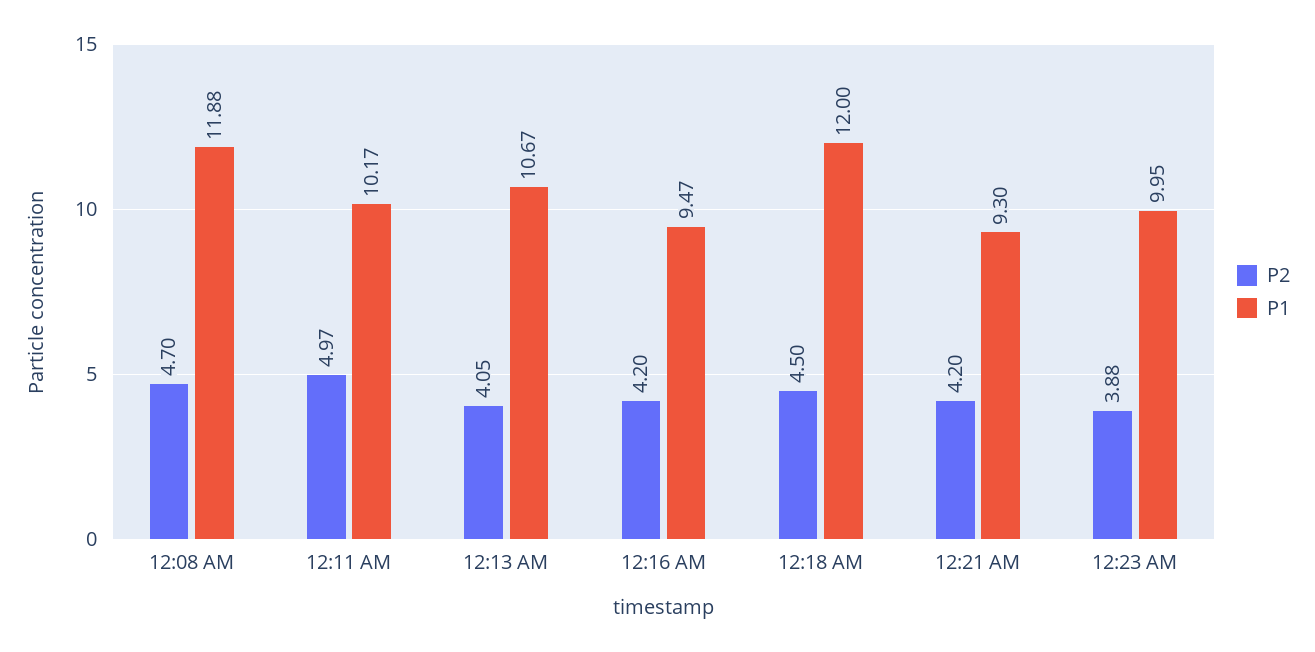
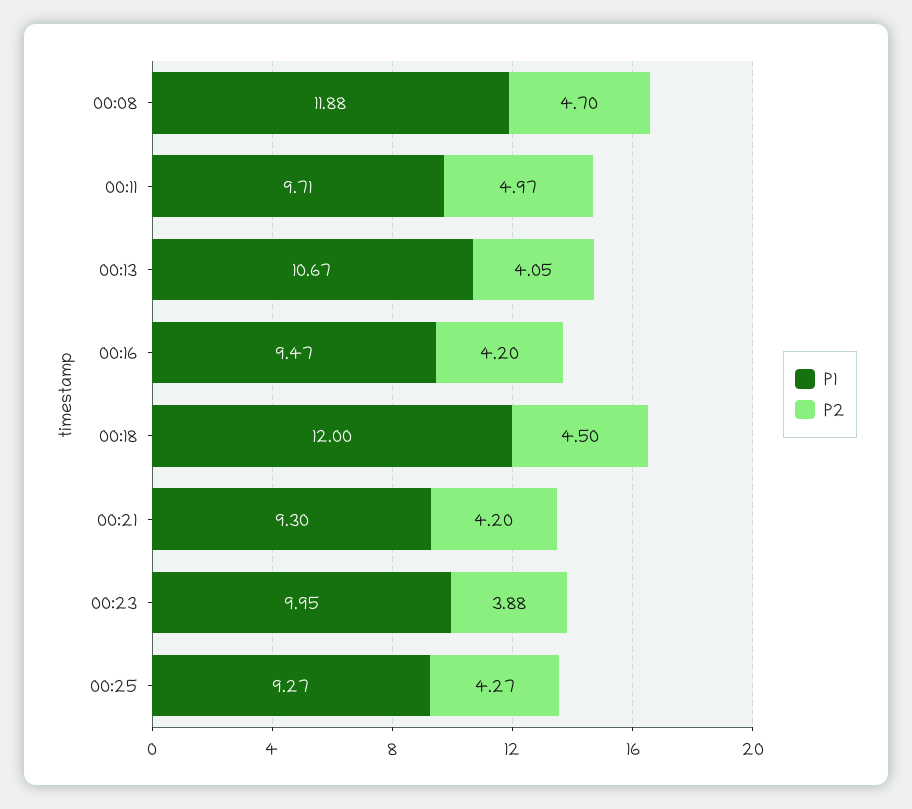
P1, 12:11 AM: 10.17 -> 9.71
P1, 00:25: none -> 9.27
P2, 00:25: none -> 4.27

